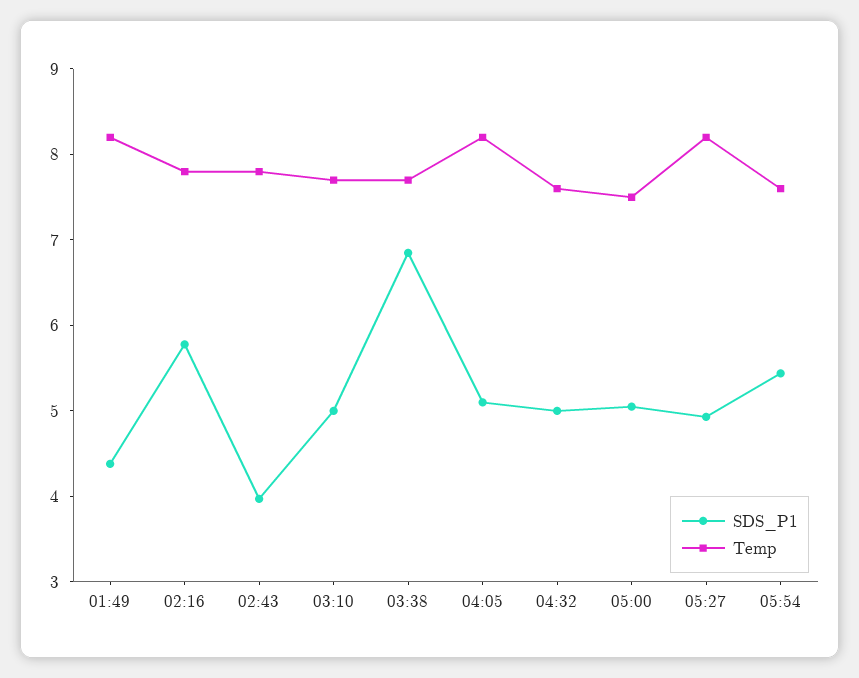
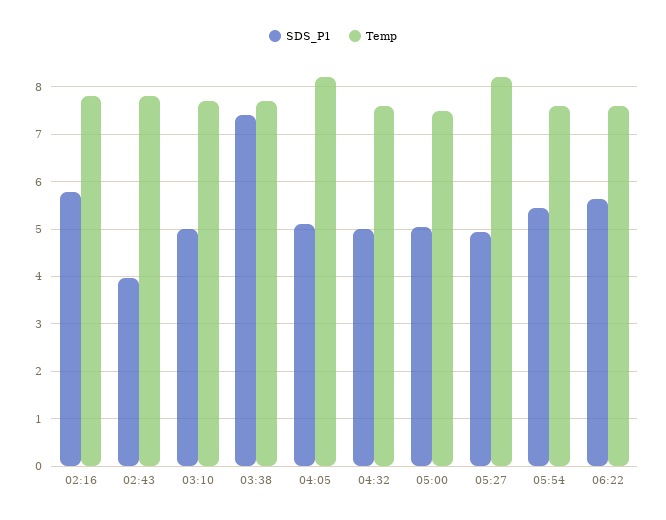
SDS_P1, 01:49: 4.4 -> none
Temp, 01:49: 8.2 -> none
SDS_P1, 03:38: 6.8 -> 7.4
SDS_P1, 06:22: none -> 5.6
Temp, 06:22: none -> 7.6

